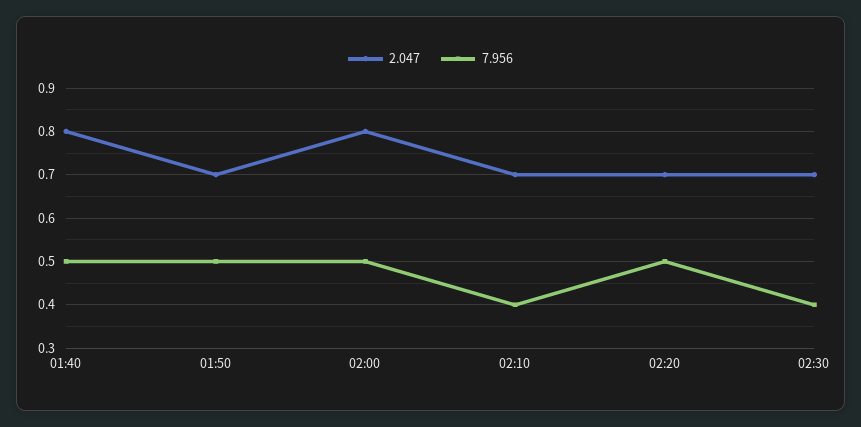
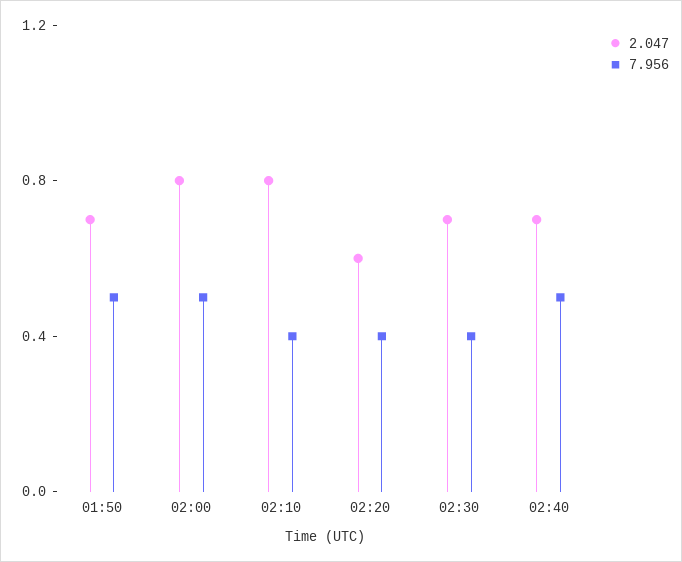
2.047, 01:40: 0.8 -> none
7.956, 01:40: 0.5 -> none
2.047, 02:10: 0.7 -> 0.8
2.047, 02:20: 0.7 -> 0.6
7.956, 02:20: 0.5 -> 0.4
2.047, 02:40: none -> 0.7
7.956, 02:40: none -> 0.5

